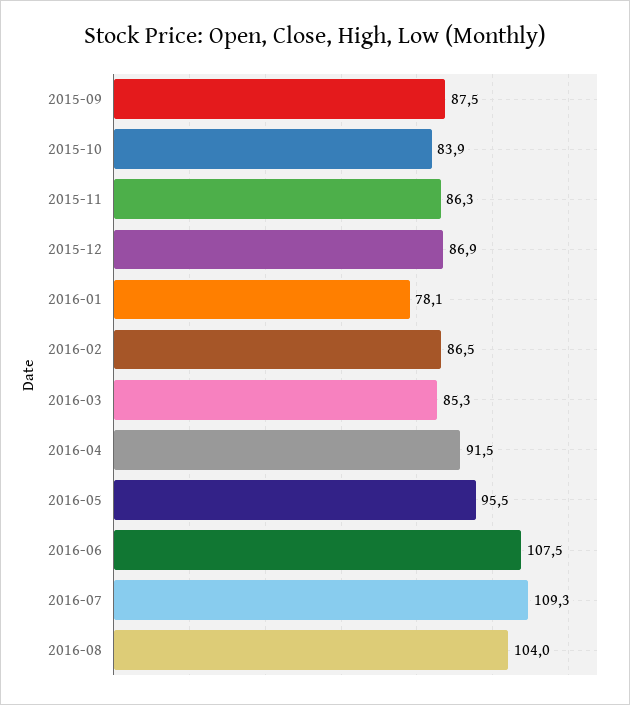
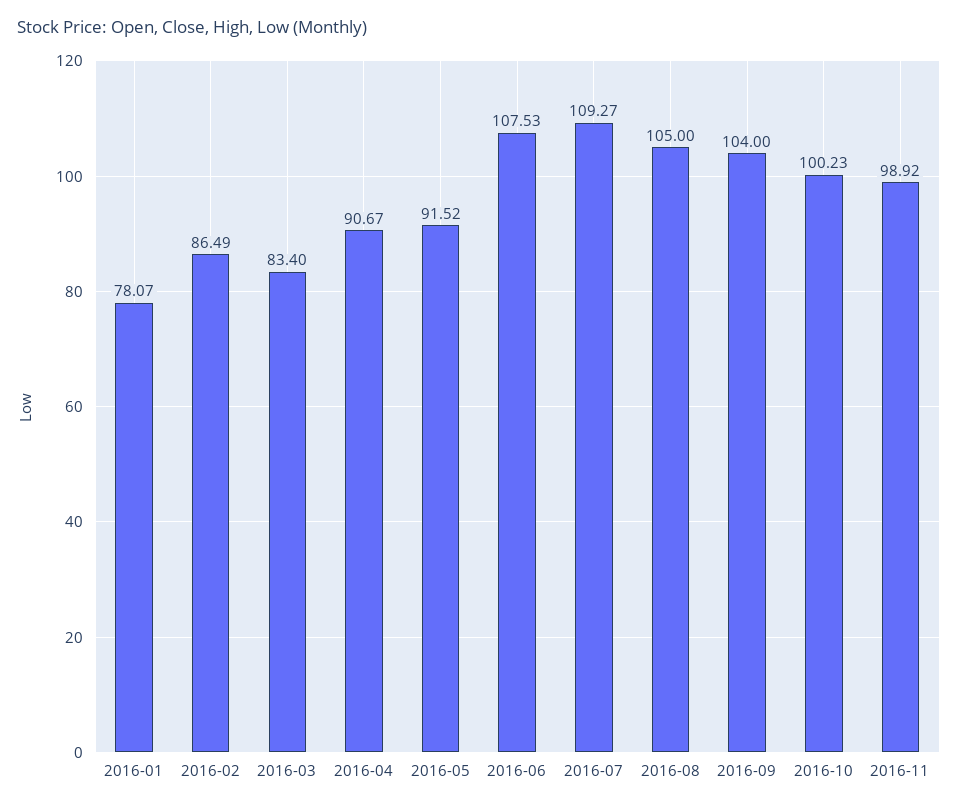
2015-09: 87.5 -> none
2015-10: 83.9 -> none
2015-11: 86.3 -> none
2015-12: 86.9 -> none
2016-03: 85.3 -> 83.4
2016-04: 91.5 -> 90.67
2016-05: 95.5 -> 91.52
2016-08: 104 -> 105
2016-09: none -> 104
2016-10: none -> 100.23
2016-11: none -> 98.92

